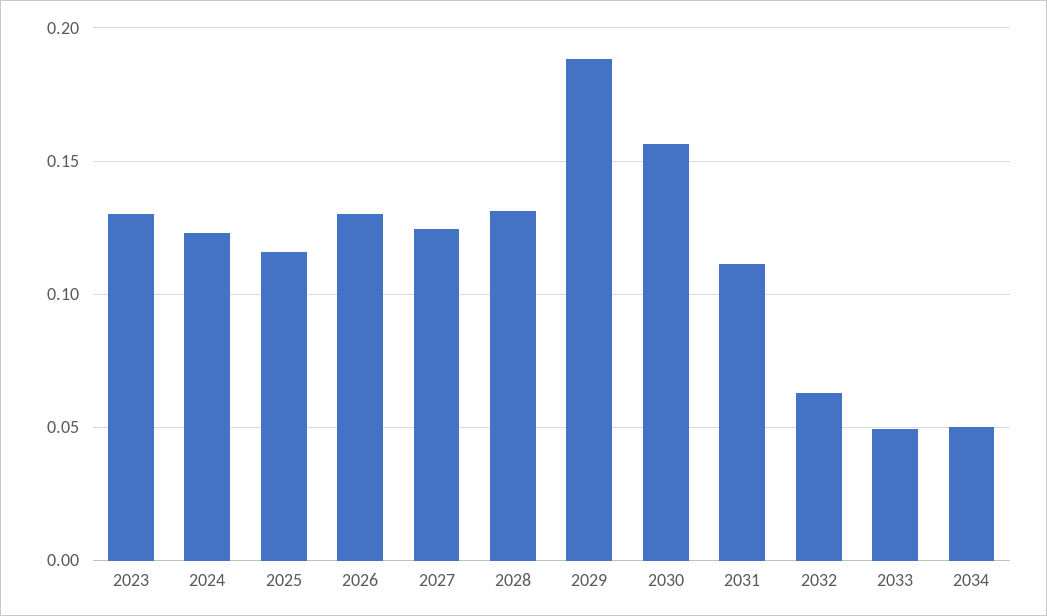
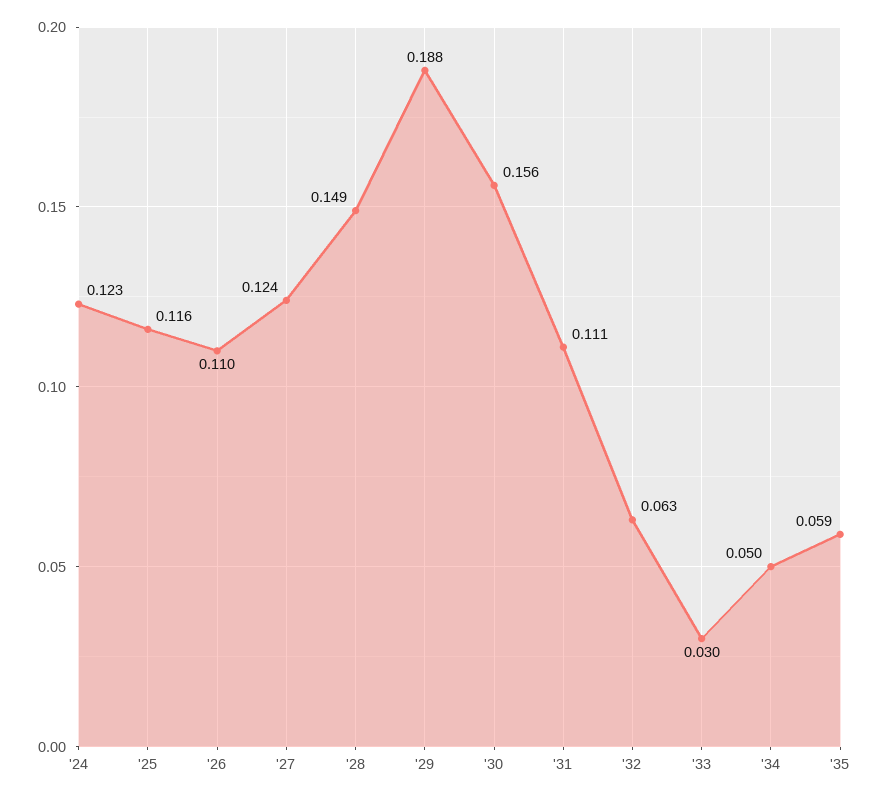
2023: 0.13 -> none
2026: 0.13 -> 0.11
2028: 0.13 -> 0.149
2033: 0.05 -> 0.03
'35: none -> 0.059

